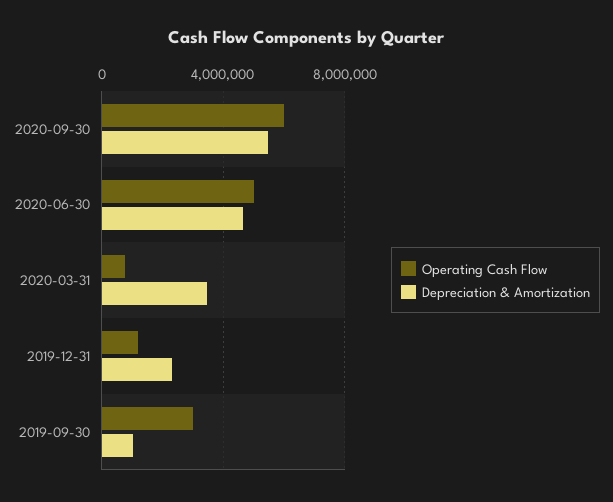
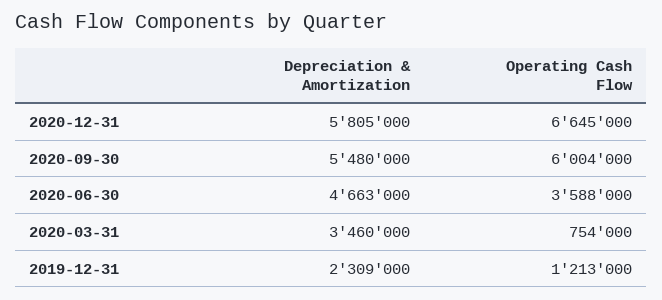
Operating Cash Flow, 2020-06-30: 5000000 -> 3588000
Operating Cash Flow, 2019-09-30: 3000000 -> none
Depreciation & Amortization, 2019-09-30: 1000000 -> none
Depreciation & Amortization, 2020-12-31: none -> 5805000
Operating Cash Flow, 2020-12-31: none -> 6645000

